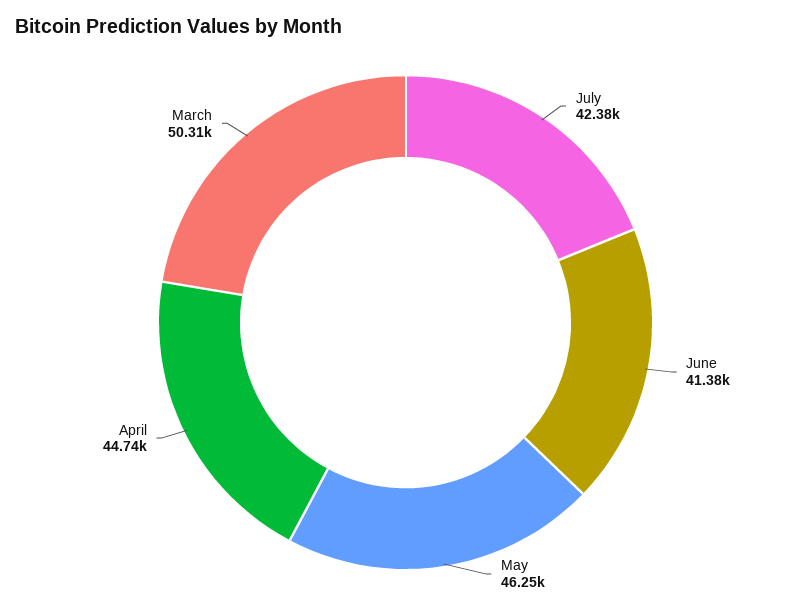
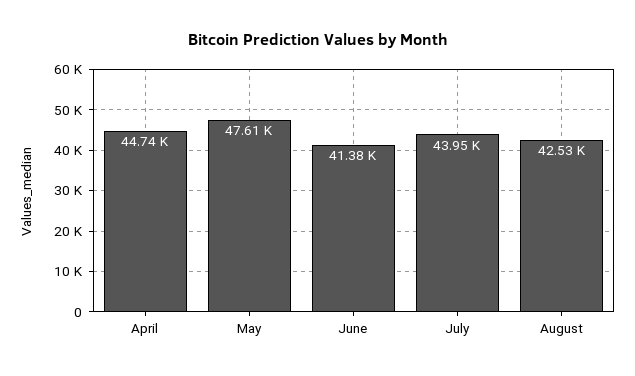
July: 42380 -> 43950
May: 46250 -> 47610
March: 50310 -> none
August: none -> 42530

